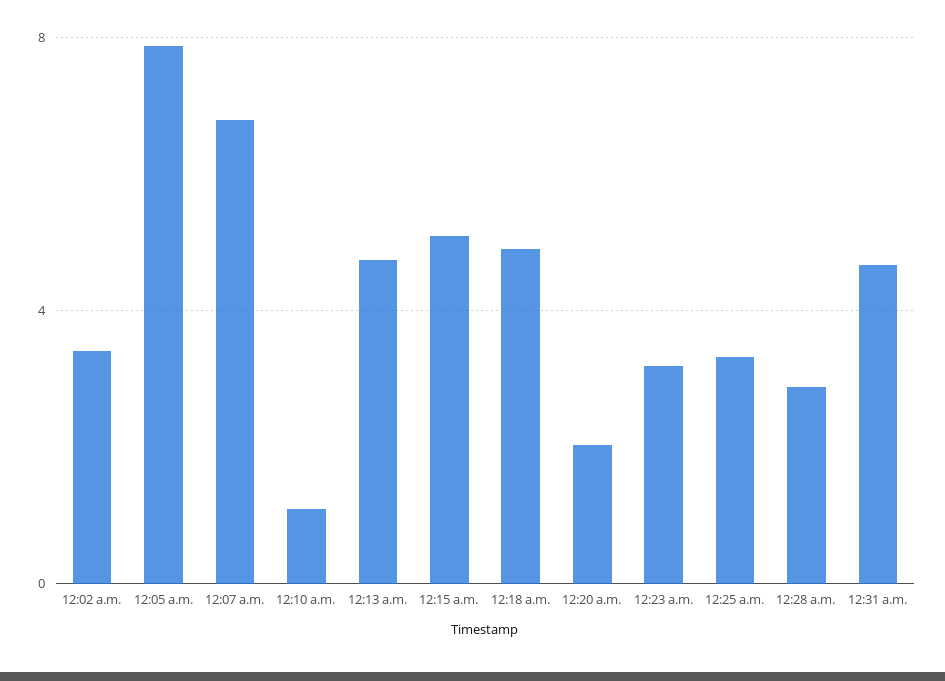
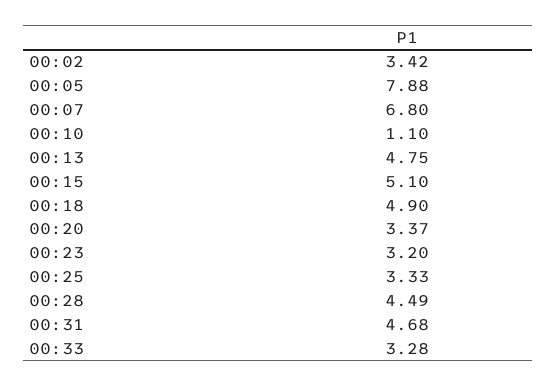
12:20 a.m.: 2 -> 3.37
12:28 a.m.: 3 -> 4.49
00:33: none -> 3.28

